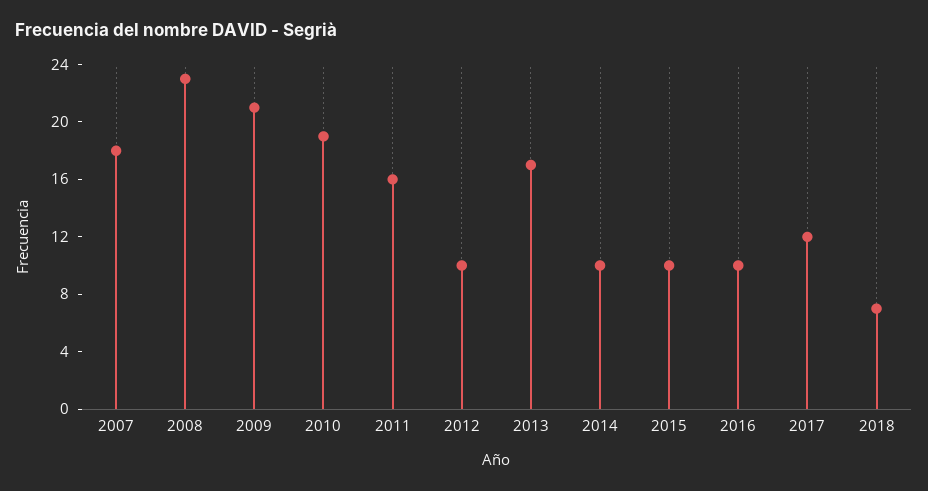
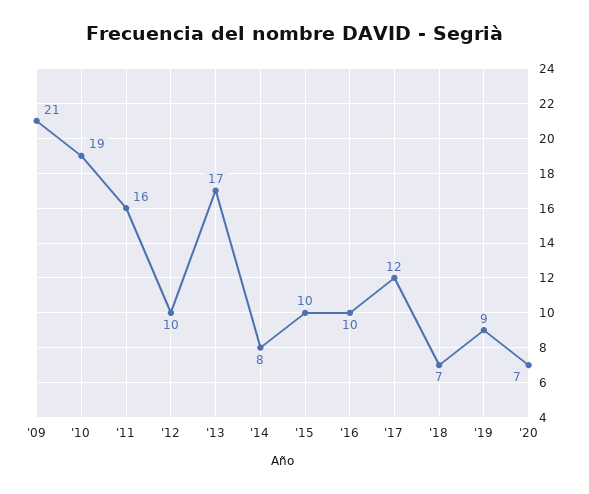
2007: 18 -> none
2008: 23 -> none
2014: 10 -> 8
'19: none -> 9
'20: none -> 7

